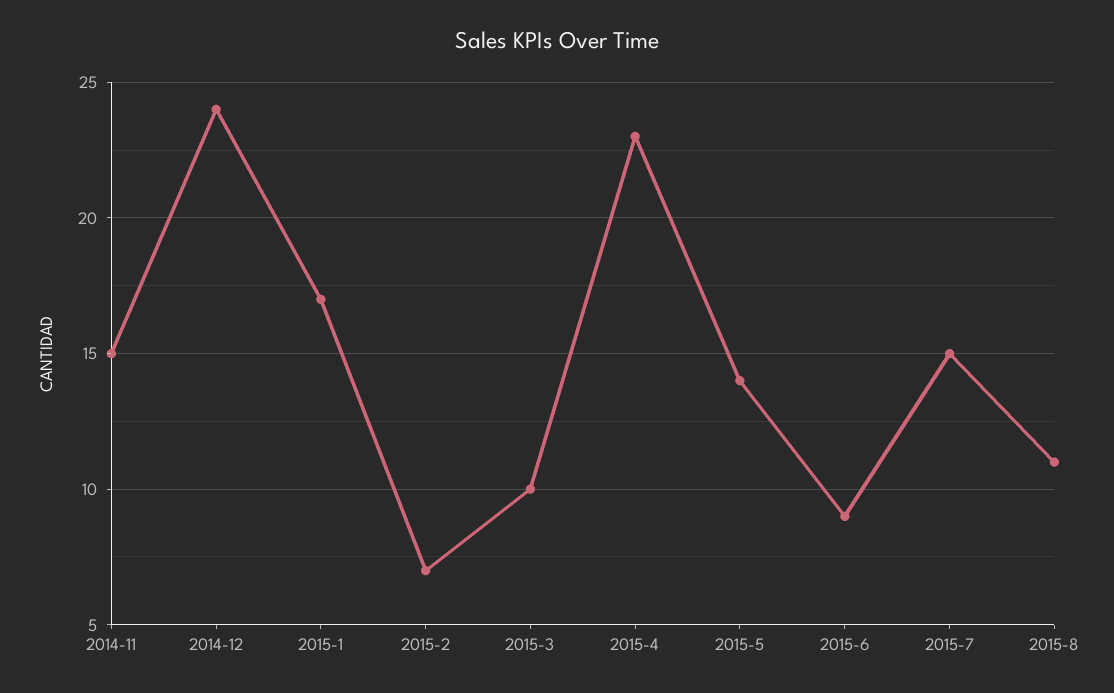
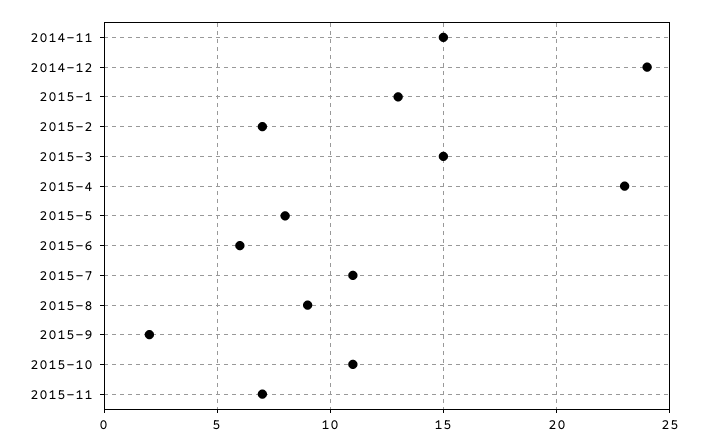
2015-1: 17 -> 13
2015-3: 10 -> 15
2015-5: 14 -> 8
2015-6: 9 -> 6
2015-7: 15 -> 11
2015-8: 11 -> 9
2015-9: none -> 2
2015-10: none -> 11
2015-11: none -> 7

